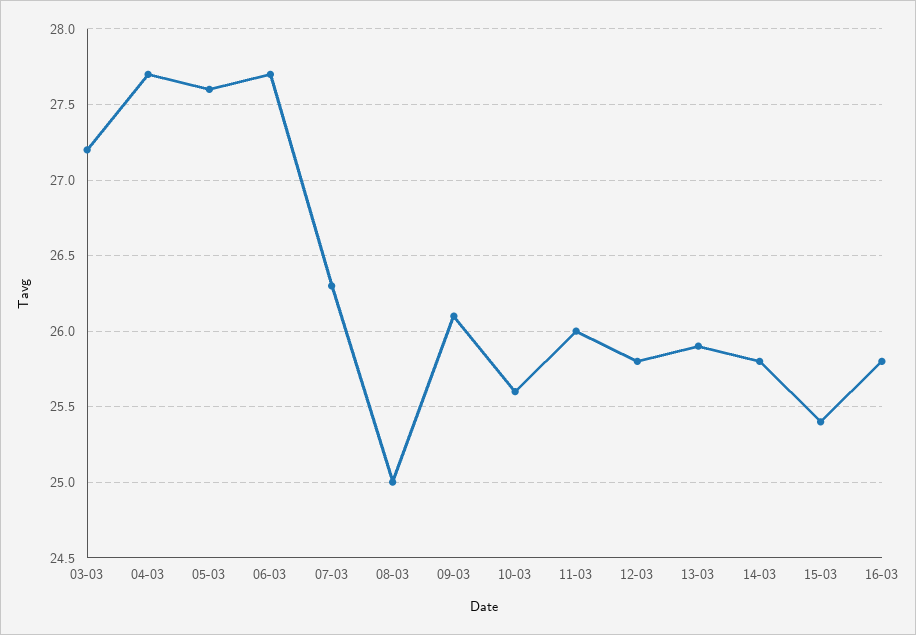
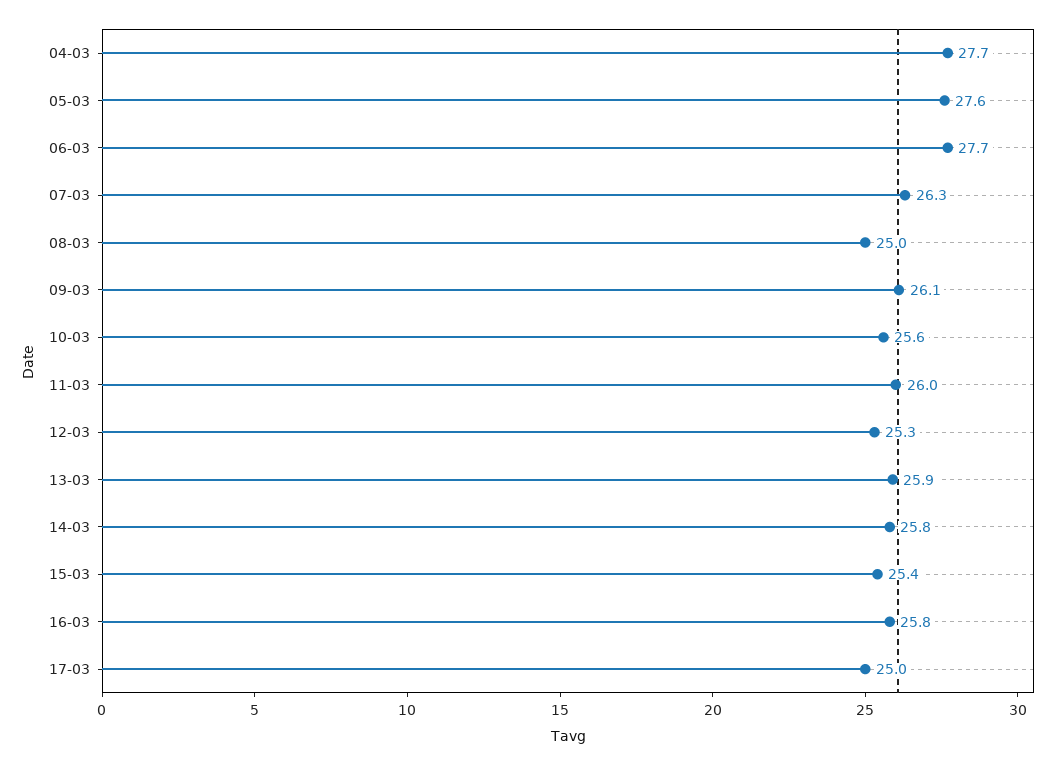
03-03: 27.2 -> none
12-03: 25.8 -> 25.3
17-03: none -> 25

